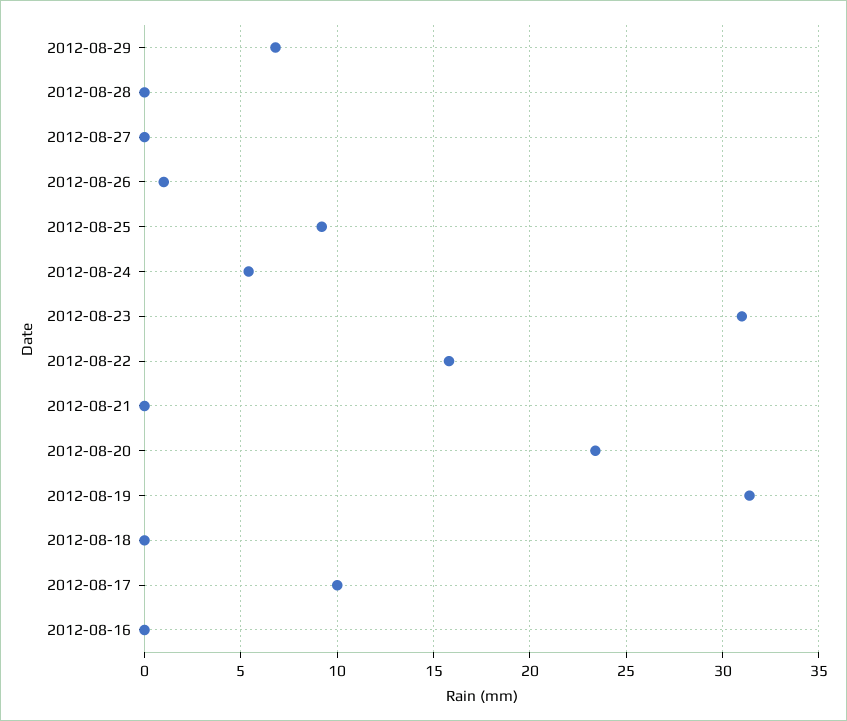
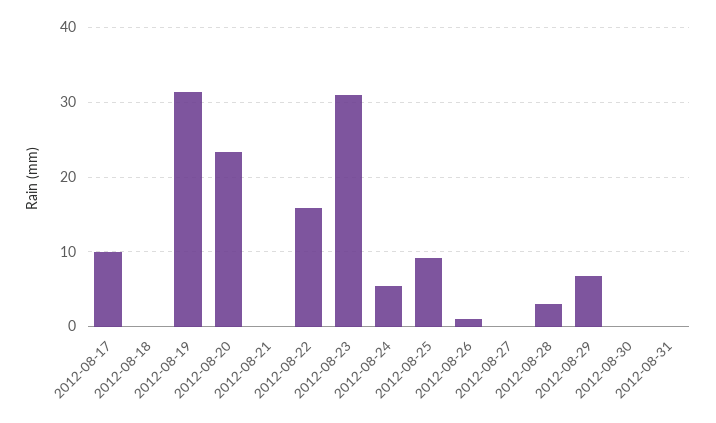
2012-08-28: 0 -> 3
2012-08-16: 0 -> none
2012-08-30: none -> 0
2012-08-31: none -> 0

